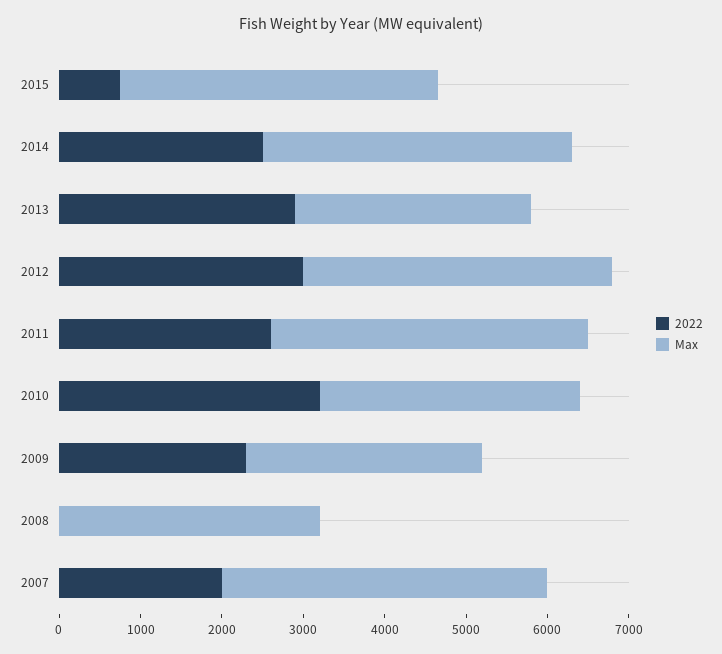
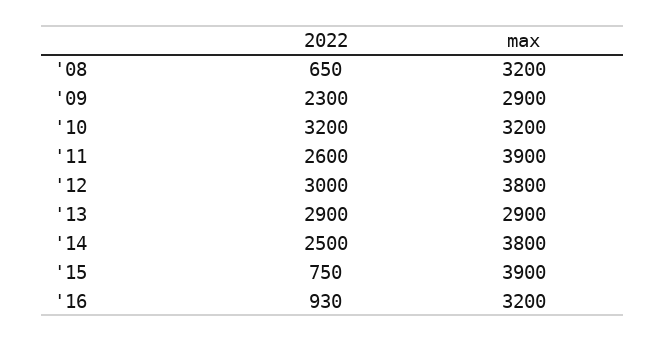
2022, 2008: 0 -> 650
2022, 2007: 2000 -> none
Max, 2007: 4000 -> none
2022, '16: none -> 930
Max, '16: none -> 3200

